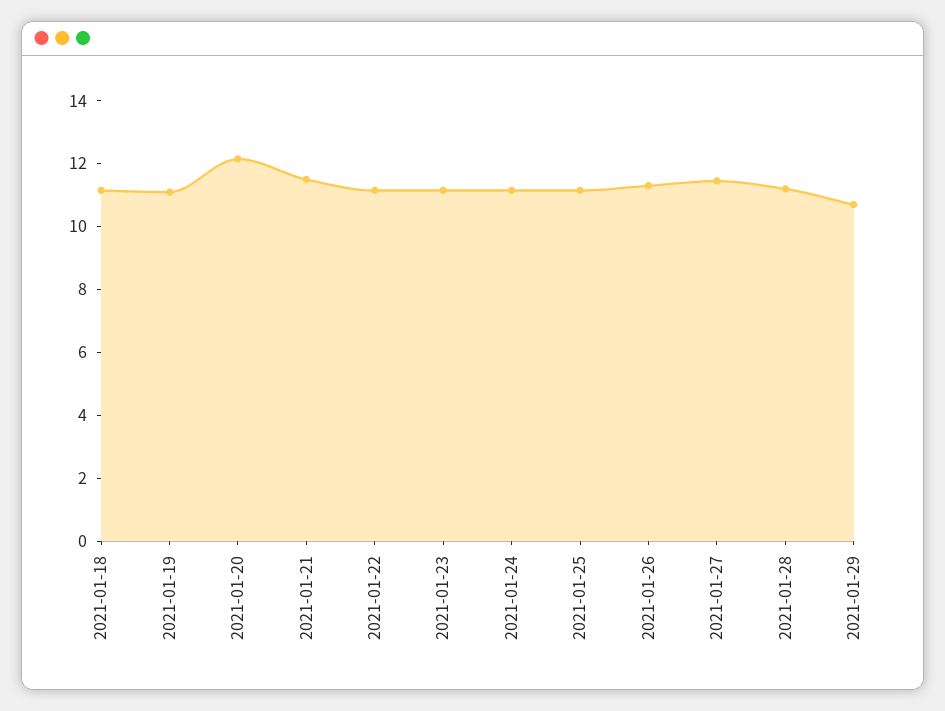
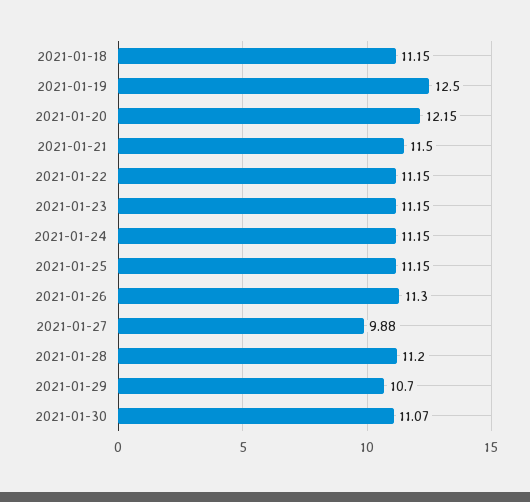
2021-01-19: 11 -> 12.5
2021-01-27: 11.5 -> 9.88
2021-01-30: none -> 11.07

